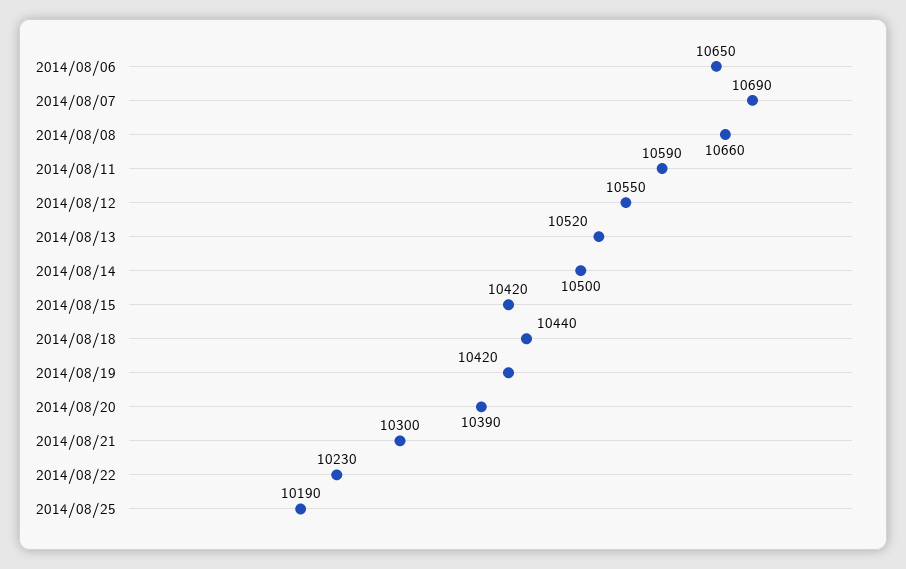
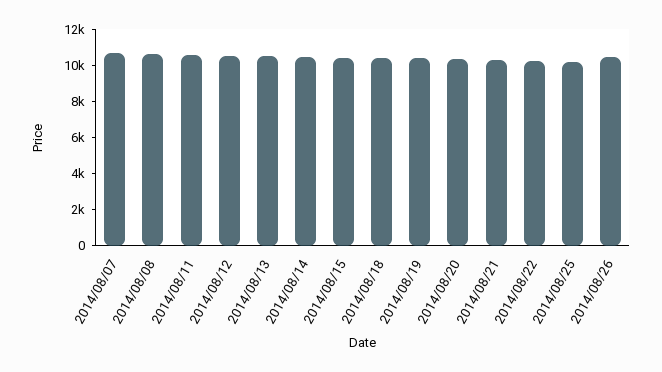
2014/08/06: 10650 -> none
2014/08/26: none -> 10500

